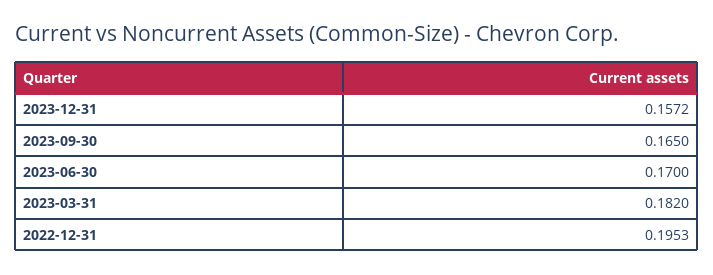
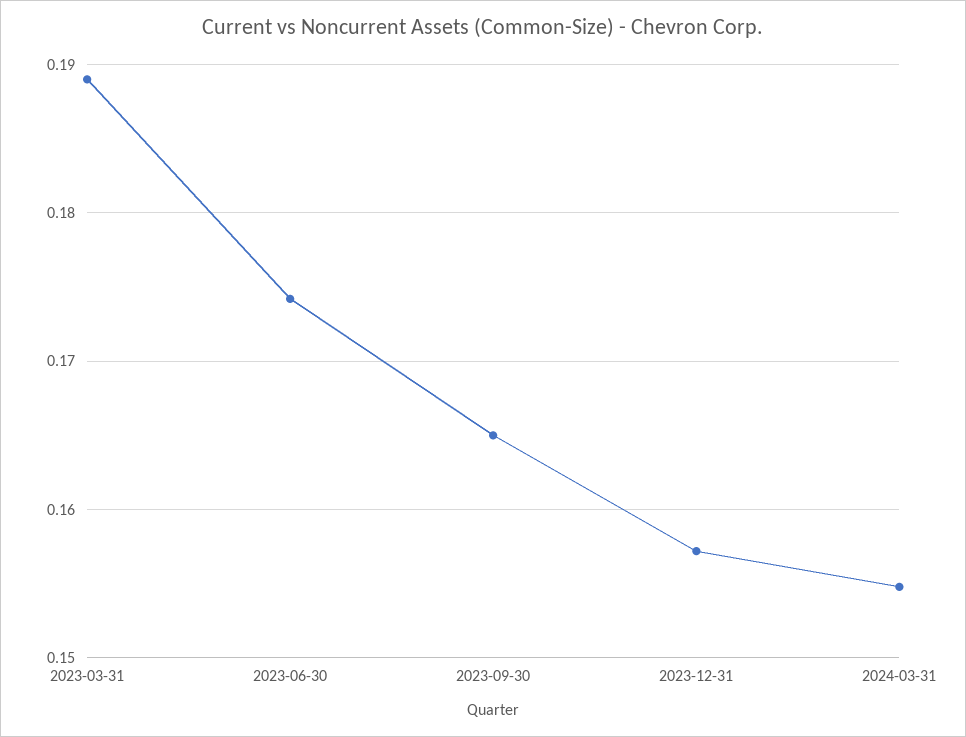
2023-06-30: 0.17 -> 0.174
2023-03-31: 0.182 -> 0.189
2022-12-31: 0.1953 -> none
2024-03-31: none -> 0.155

